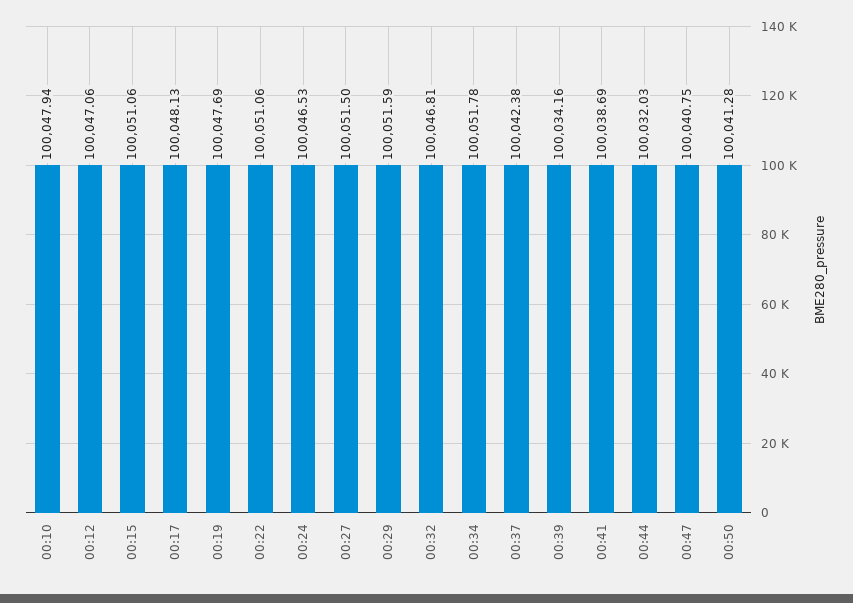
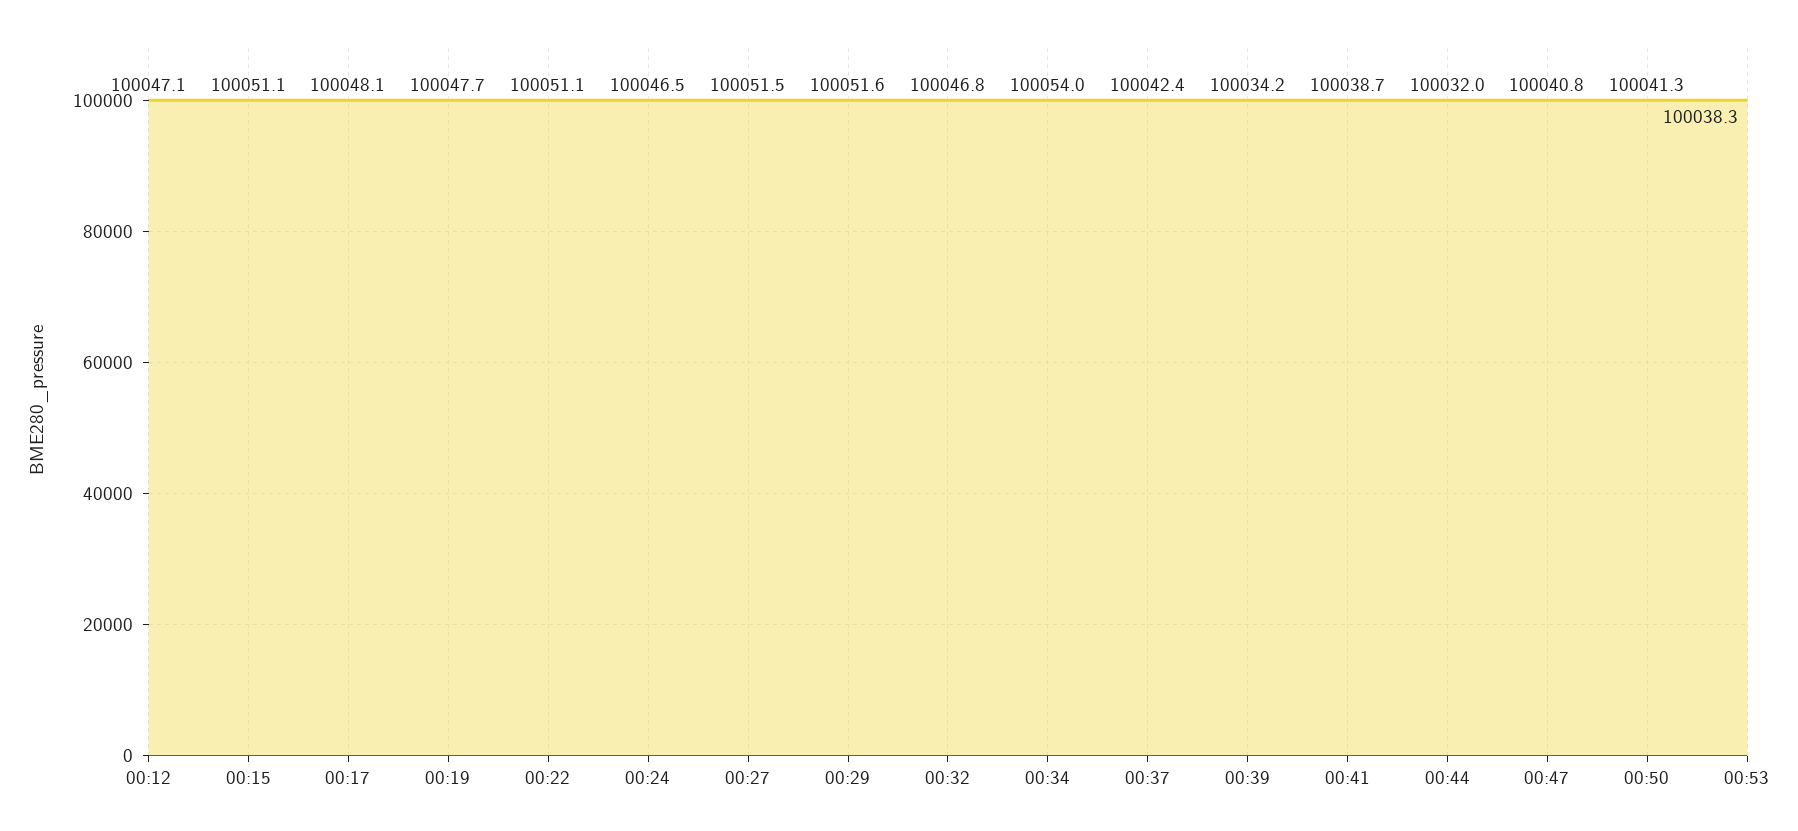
00:10: 100047.94 -> none
00:34: 100051.78 -> 100054
00:53: none -> 100038.3

